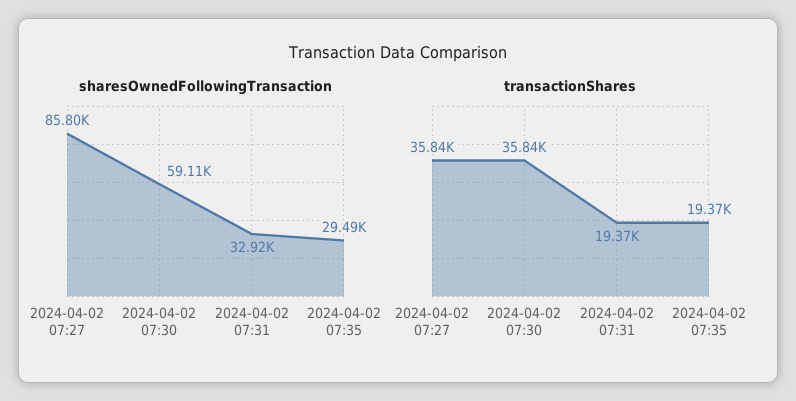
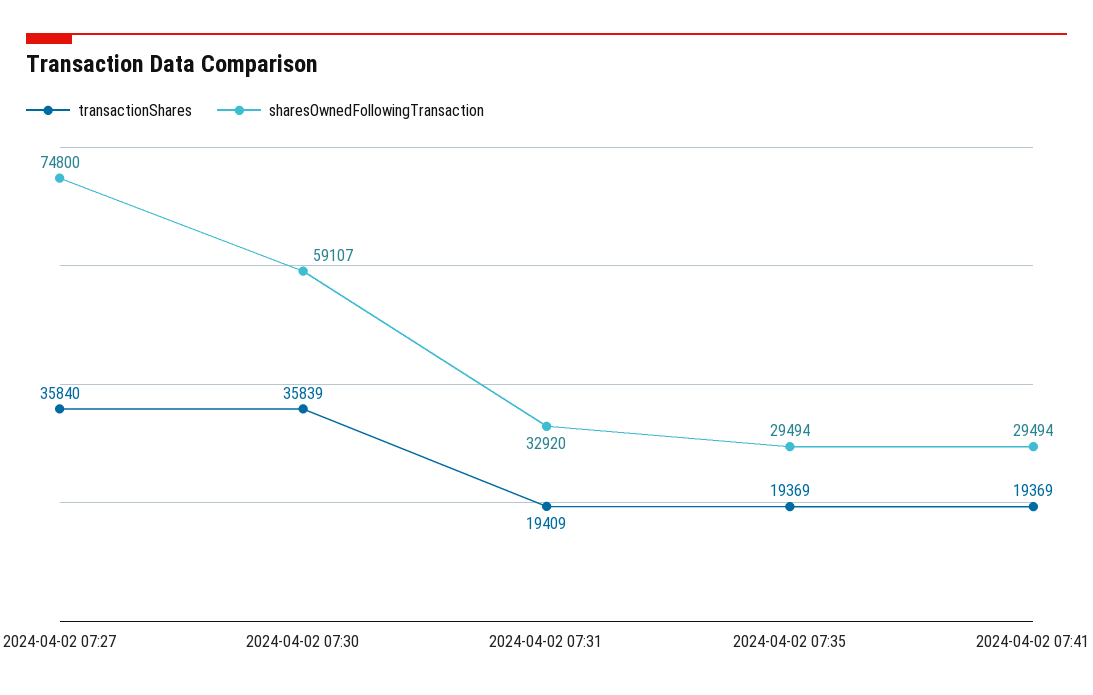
sharesOwnedFollowingTransaction, 2024-04-02 07:27: 85800 -> 74800
transactionShares, 2024-04-02 07:31: 19370 -> 19409
transactionShares, 2024-04-02 07:41: none -> 19369
sharesOwnedFollowingTransaction, 2024-04-02 07:41: none -> 29494

